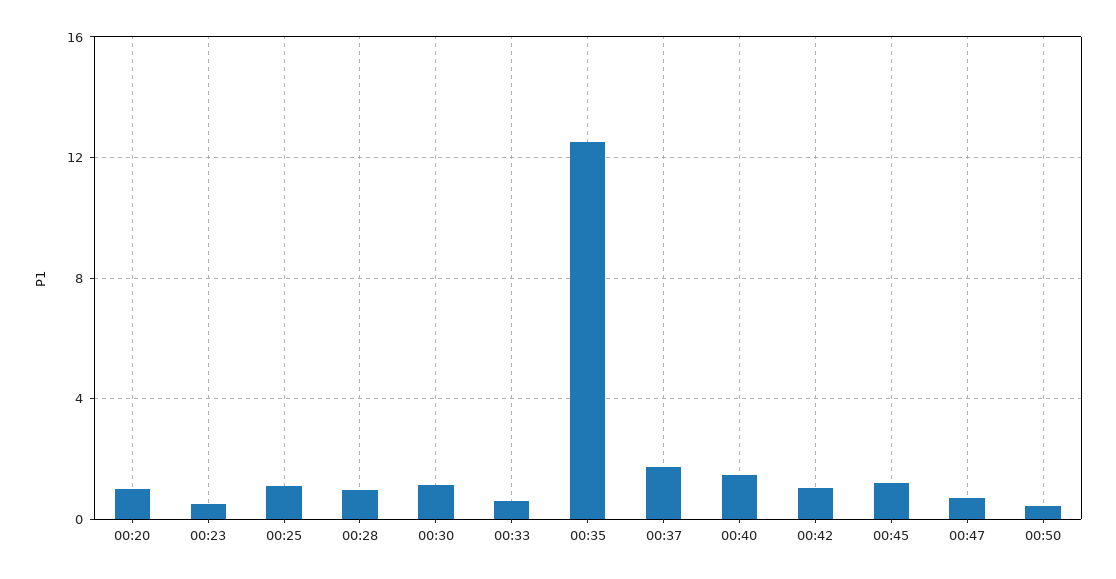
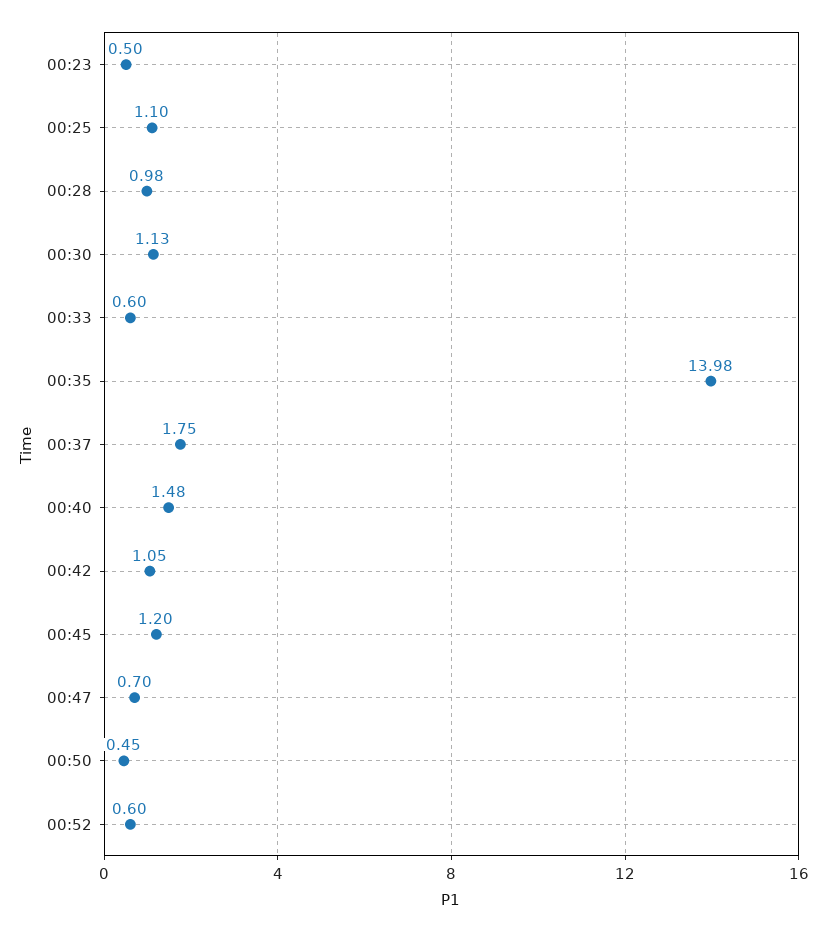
00:20: 1 -> none
00:35: 12.5 -> 13.98
00:52: none -> 0.6

